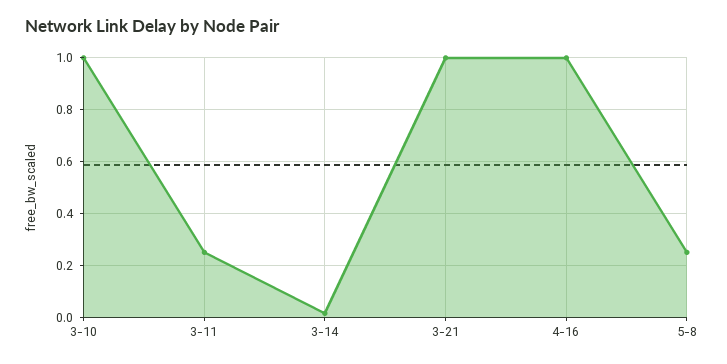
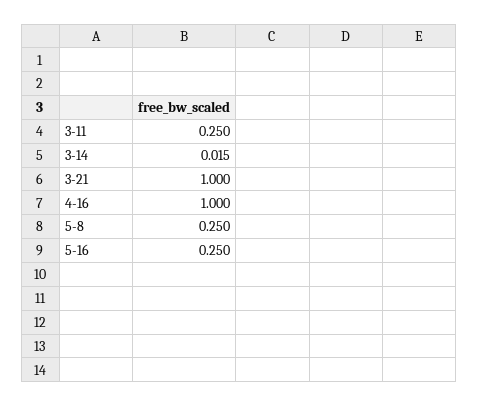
3-10: 1 -> none
5-16: none -> 0.25

